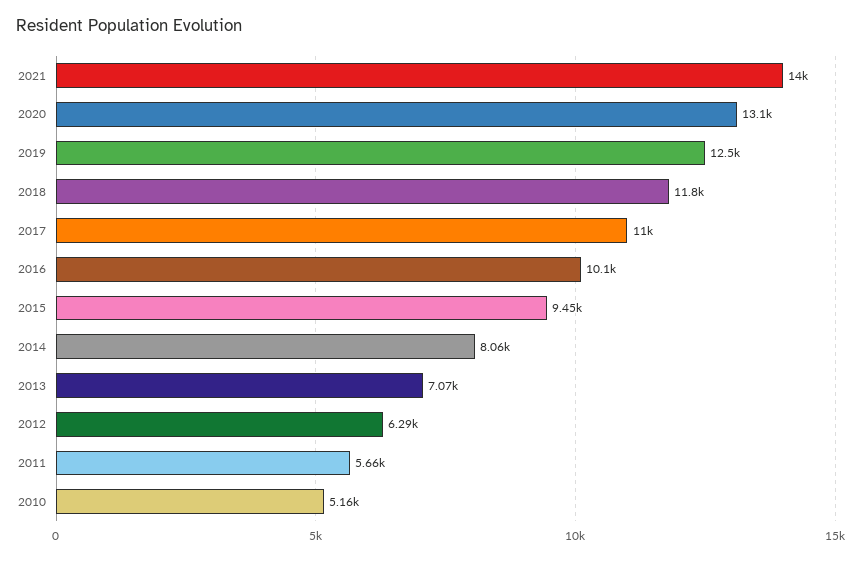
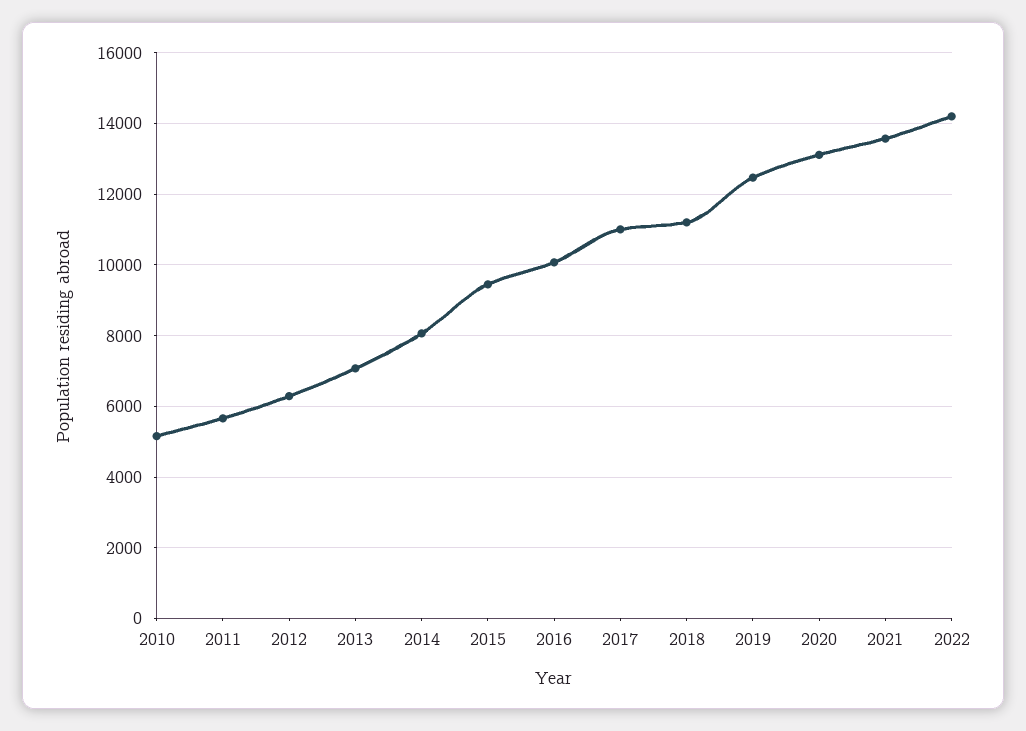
2021: 14000 -> 13600
2018: 11800 -> 11200
2022: none -> 14200

